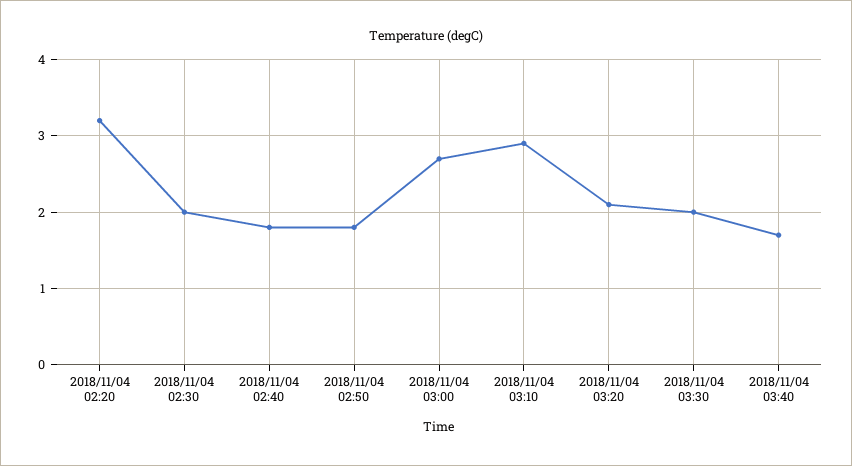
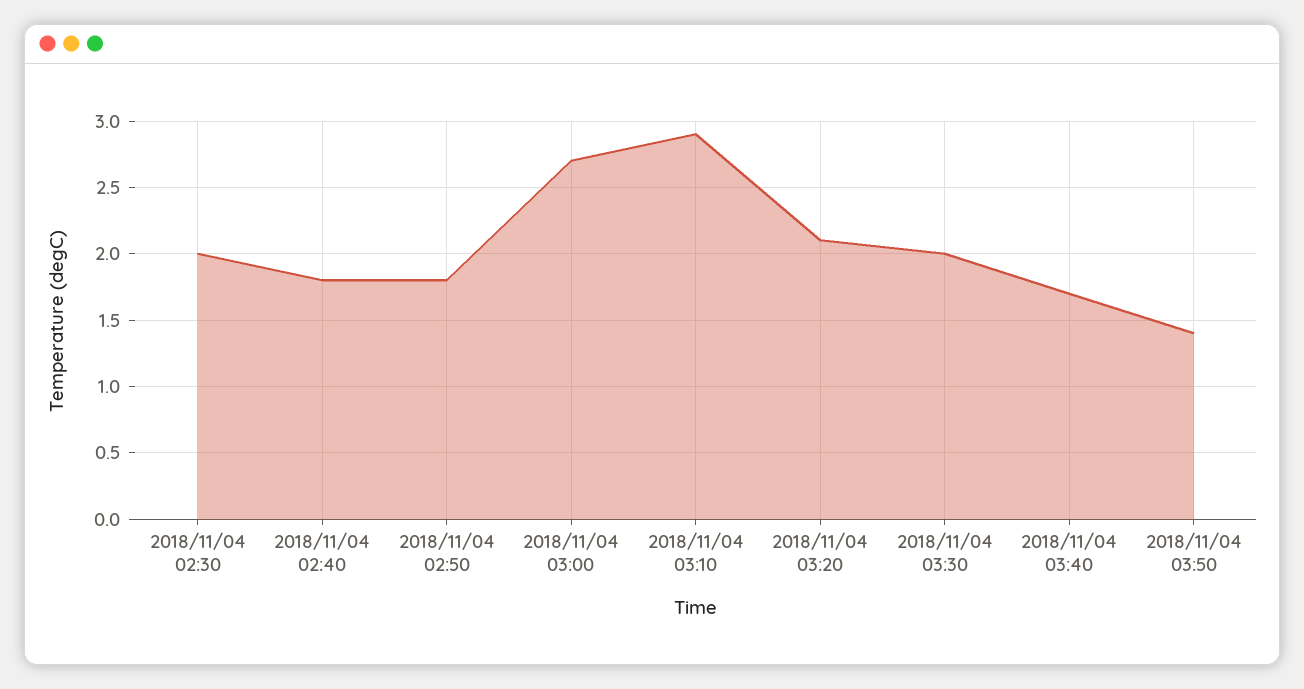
2018/11/04 02:20: 3.2 -> none
2018/11/04 03:50: none -> 1.4

